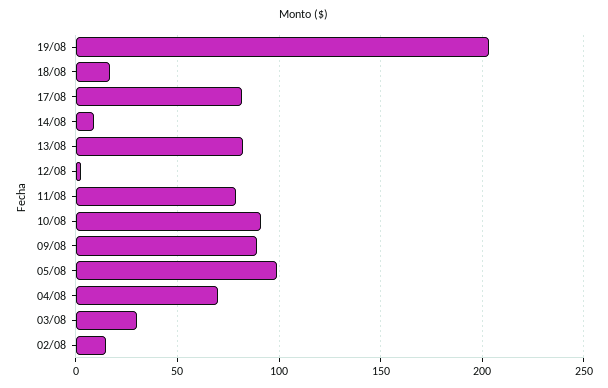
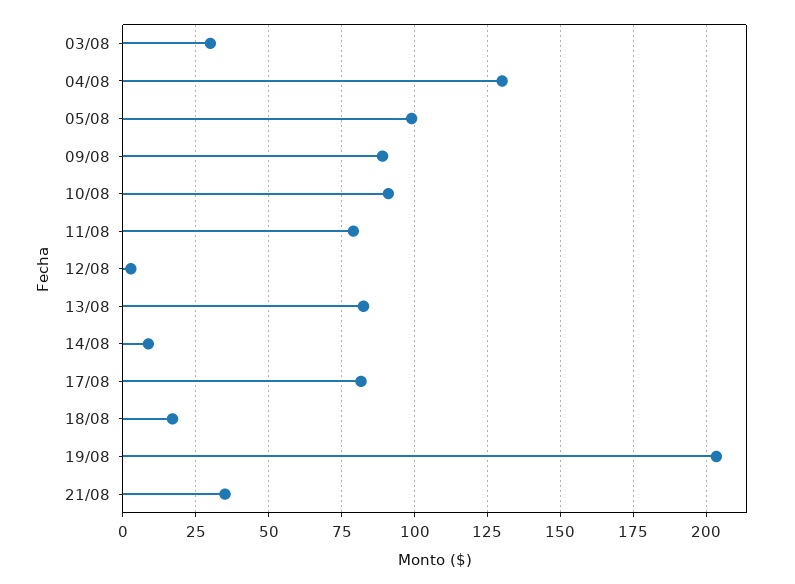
04/08: 70 -> 130
02/08: 15 -> none
21/08: none -> 35

